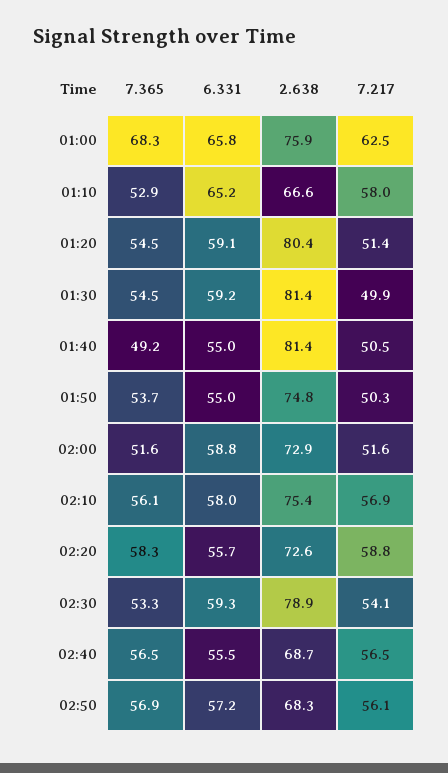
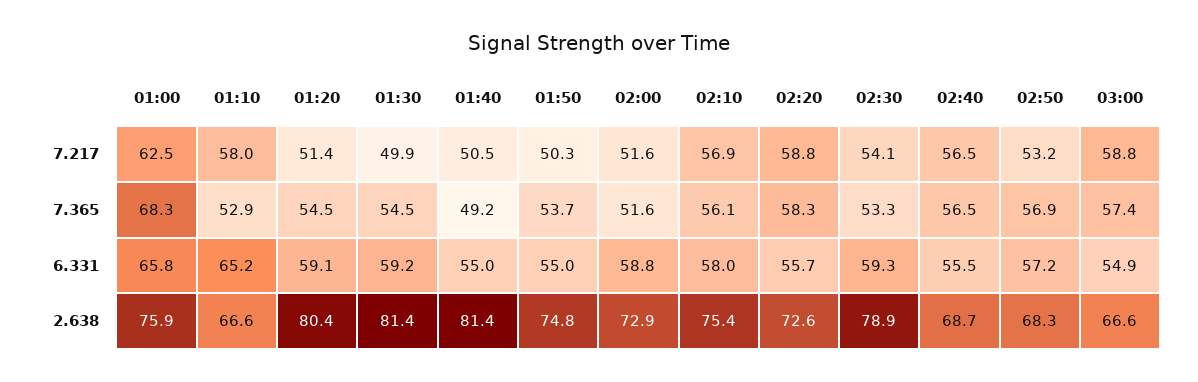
7.217, 02:50: 56.1 -> 53.2
7.217, 03:00: none -> 58.8
7.365, 03:00: none -> 57.4
6.331, 03:00: none -> 54.9
2.638, 03:00: none -> 66.6

